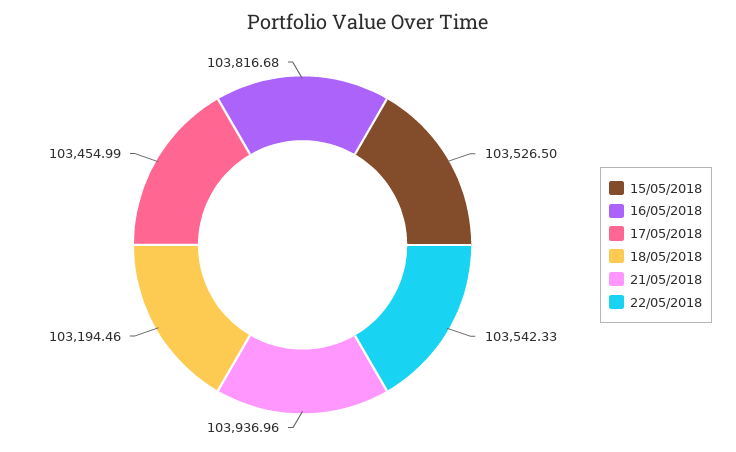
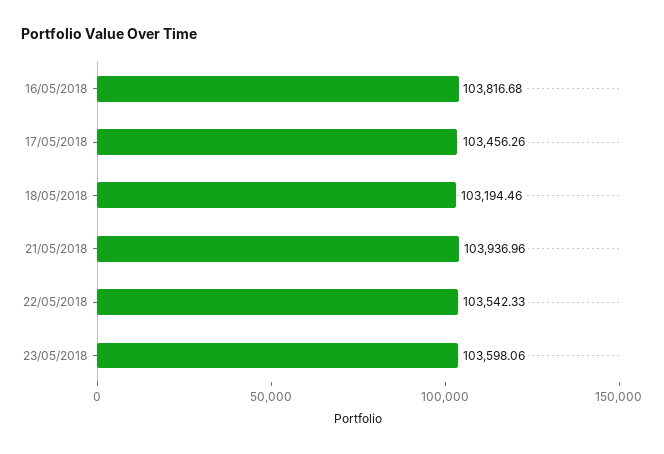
15/05/2018: 103526.5 -> none
17/05/2018: 103454.99 -> 103456.26
23/05/2018: none -> 103598.06

